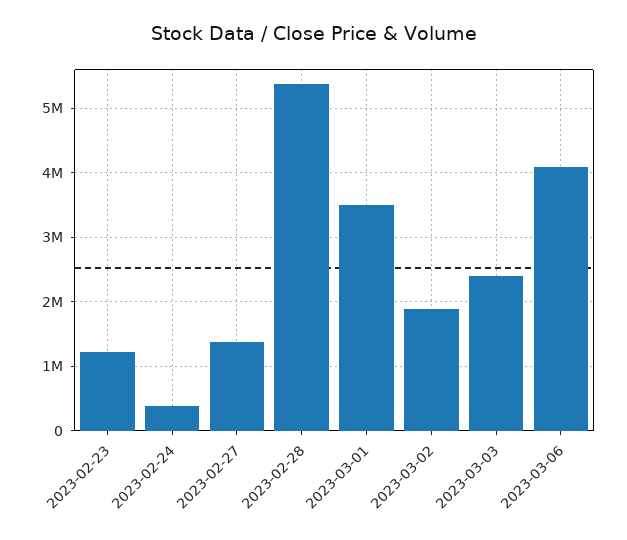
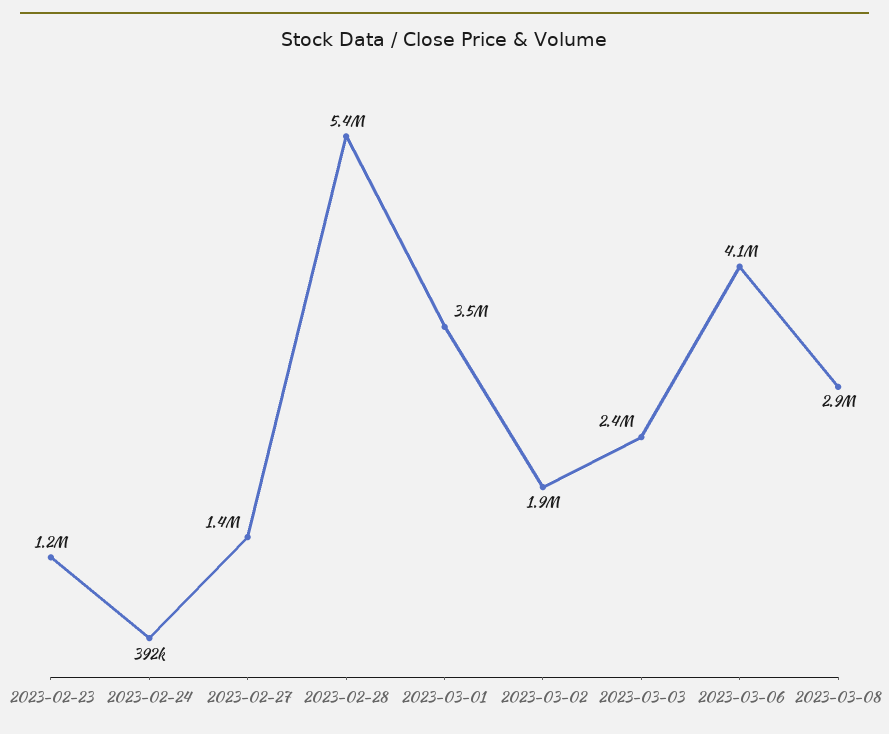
2023-03-08: none -> 2900000

